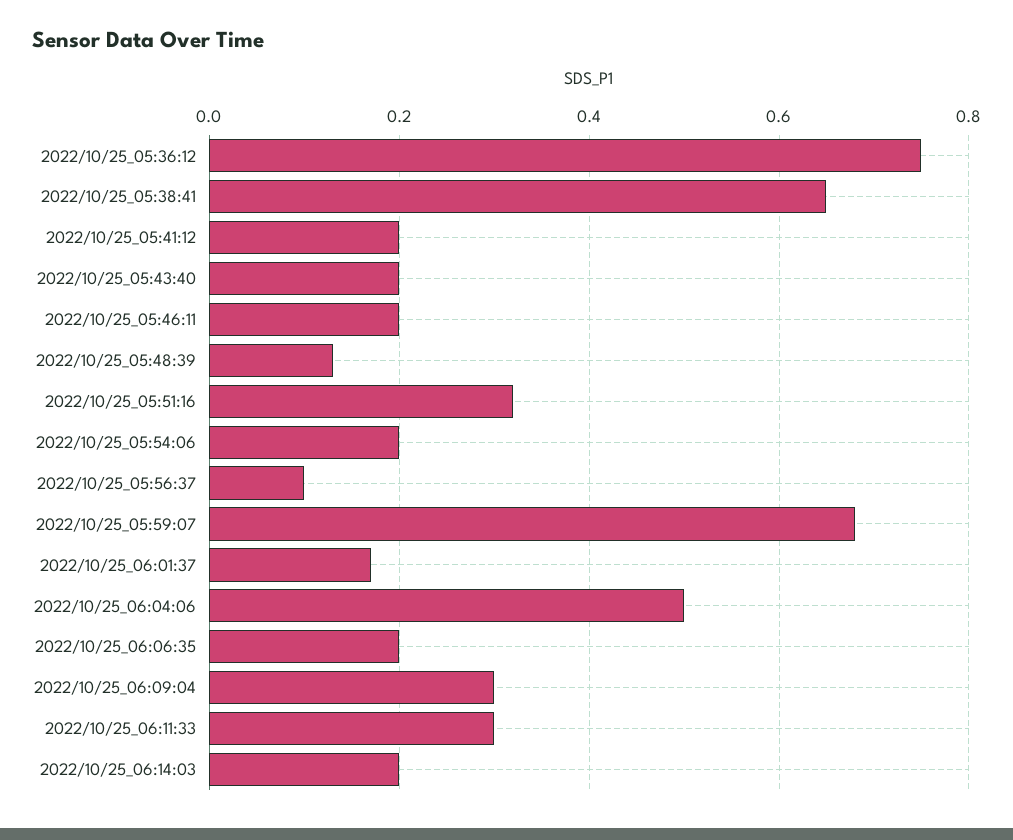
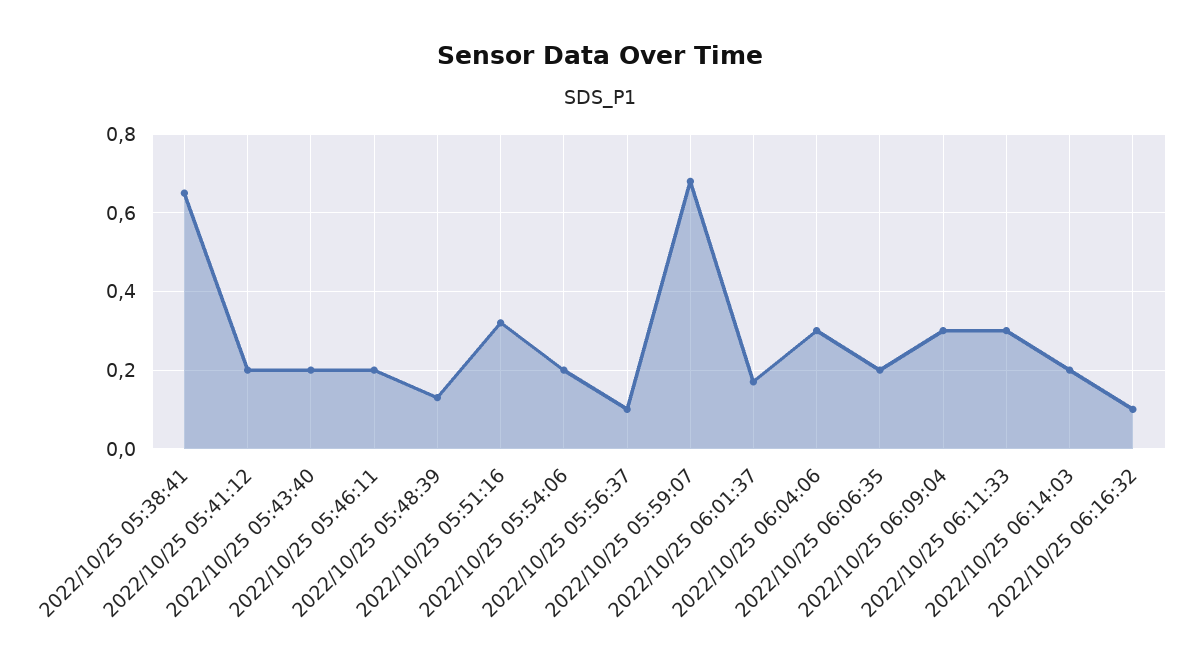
2022/10/25_05:36:12: 0.75 -> none
2022/10/25_06:04:06: 0.5 -> 0.3
2022/10/25 06:16:32: none -> 0.1

